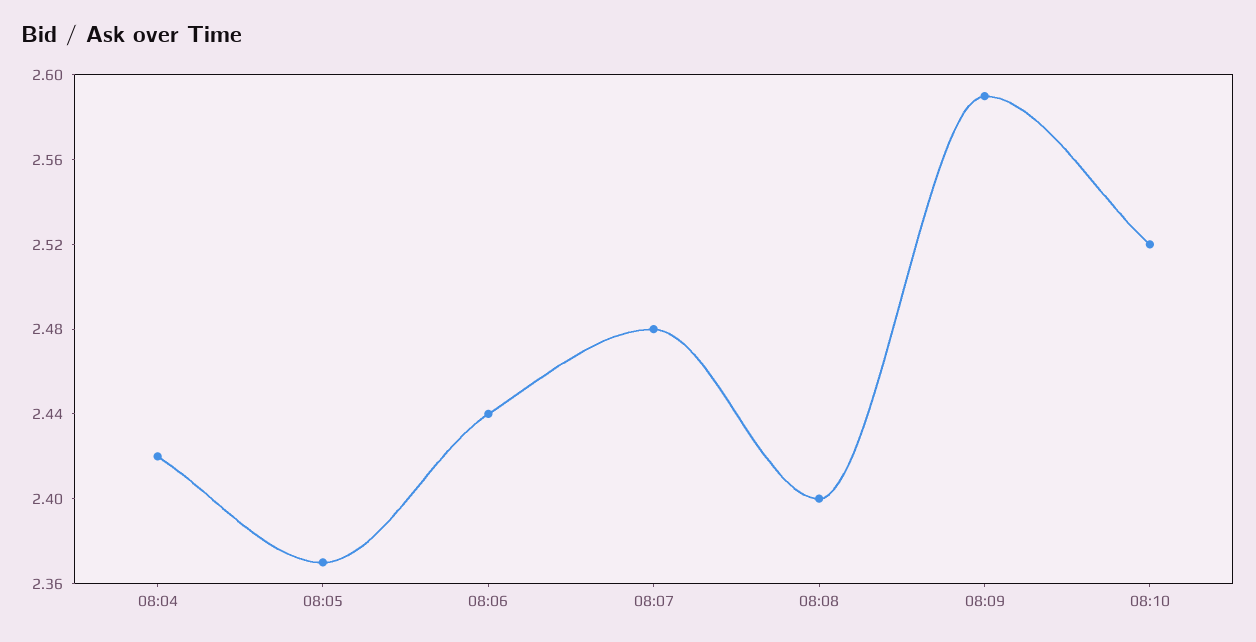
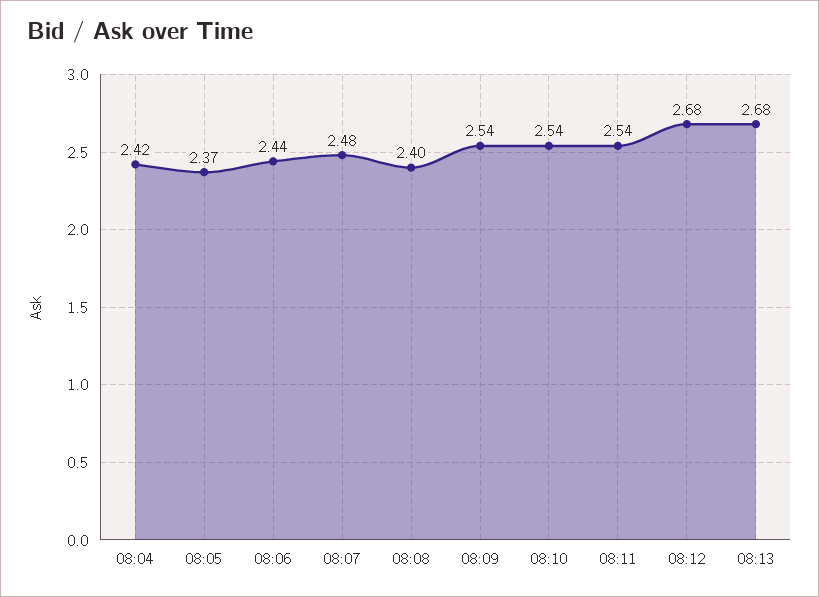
08:09: 2.59 -> 2.54
08:10: 2.52 -> 2.54
08:11: none -> 2.54
08:12: none -> 2.68
08:13: none -> 2.68

